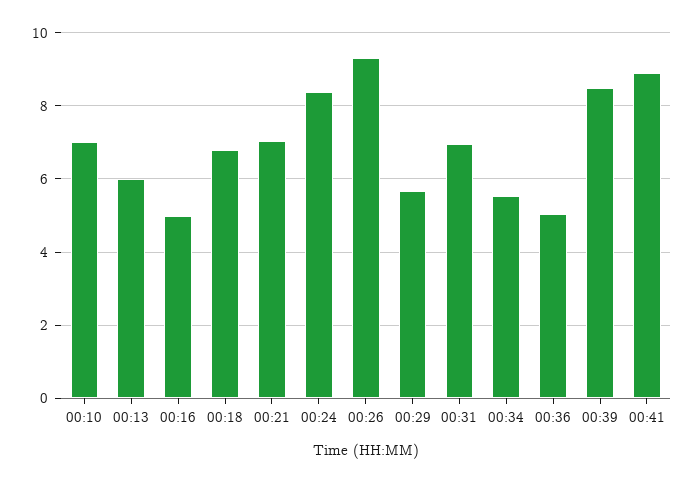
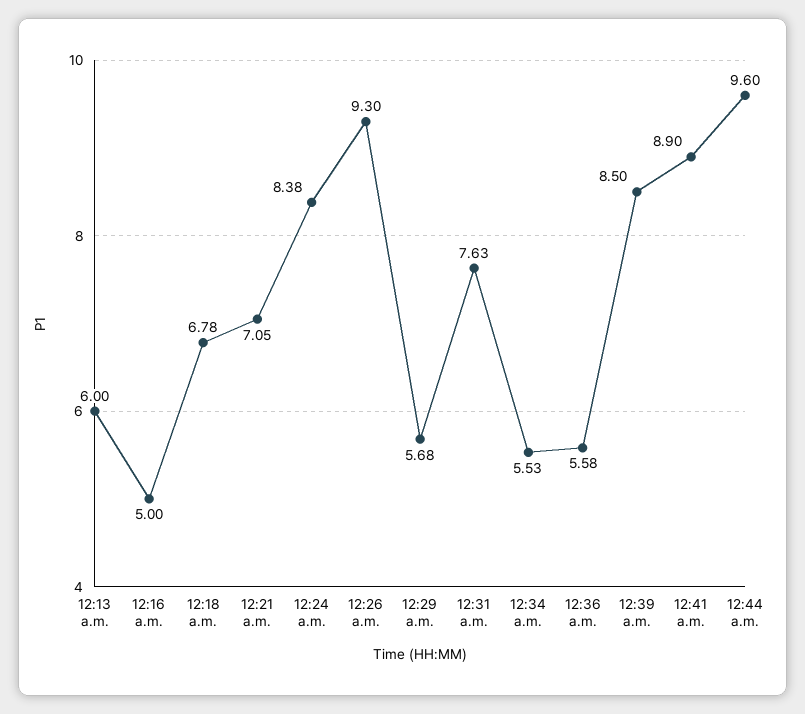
00:10: 7 -> none
00:31: 7 -> 7.63
00:36: 5 -> 5.58
12:44 a.m.: none -> 9.6

